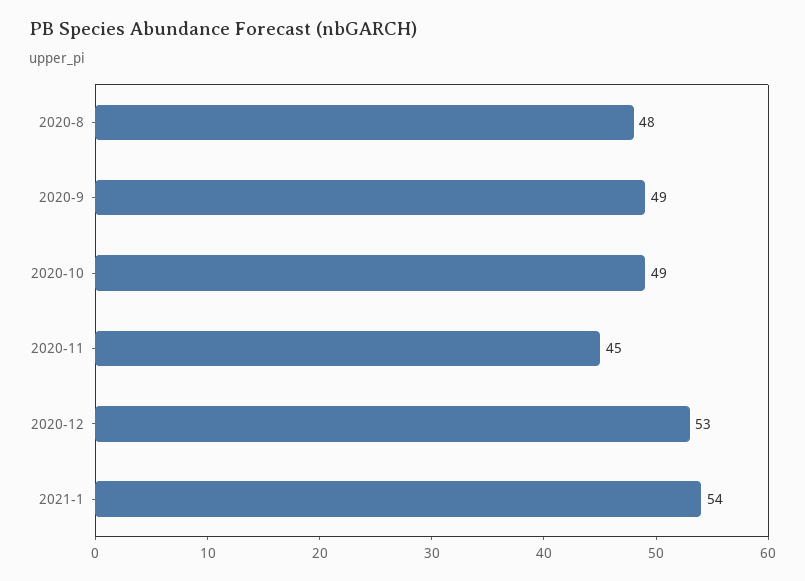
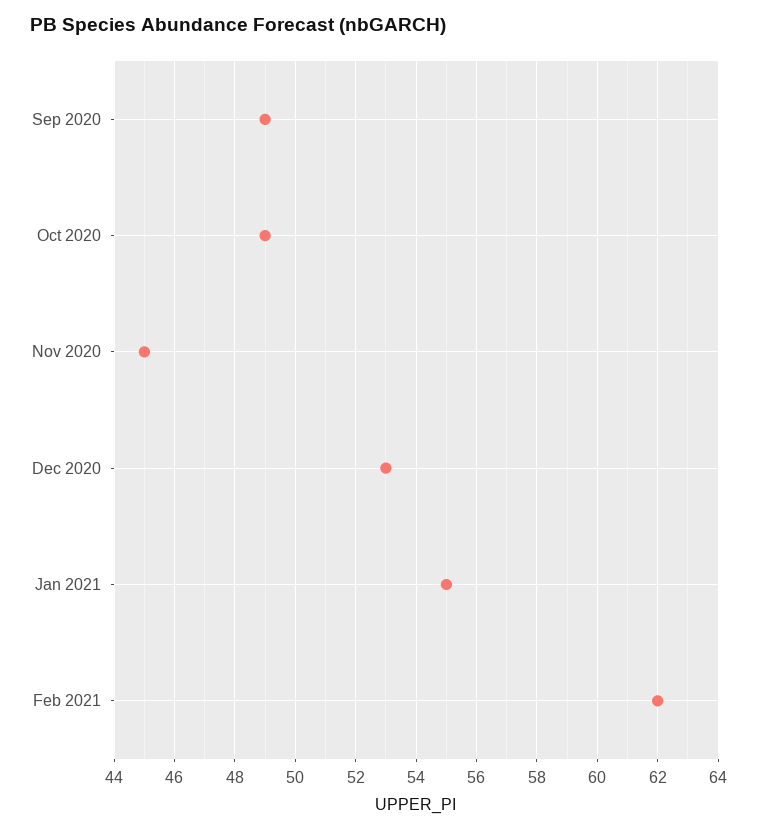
2020-8: 48 -> none
2021-1: 54 -> 55
Feb 2021: none -> 62

